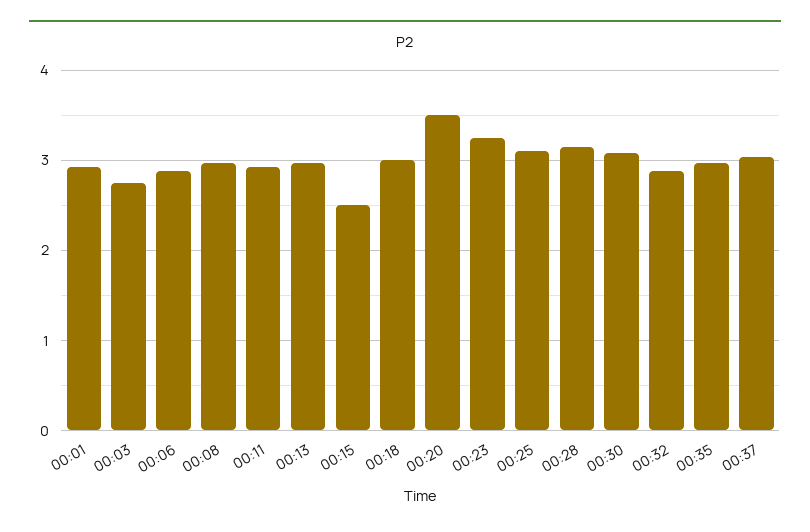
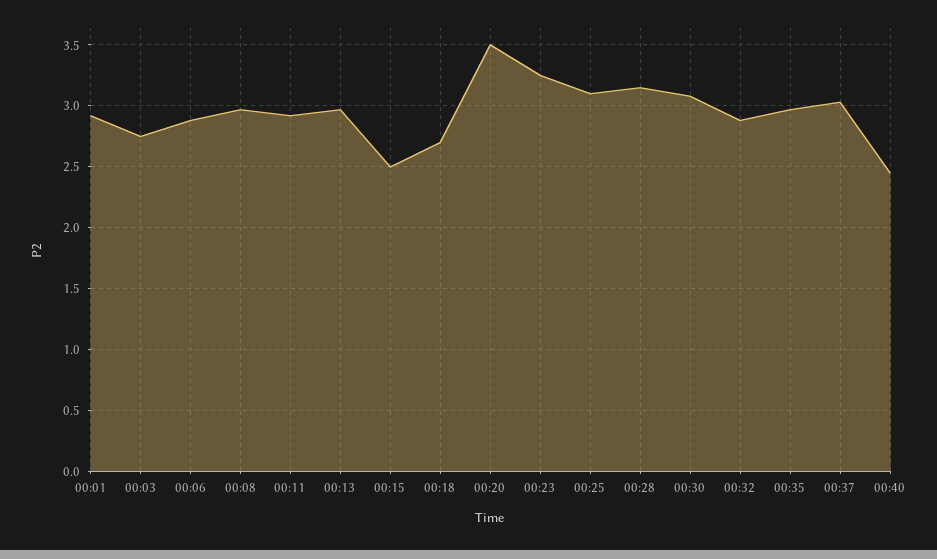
00:18: 3 -> 2.7
00:40: none -> 2.45

